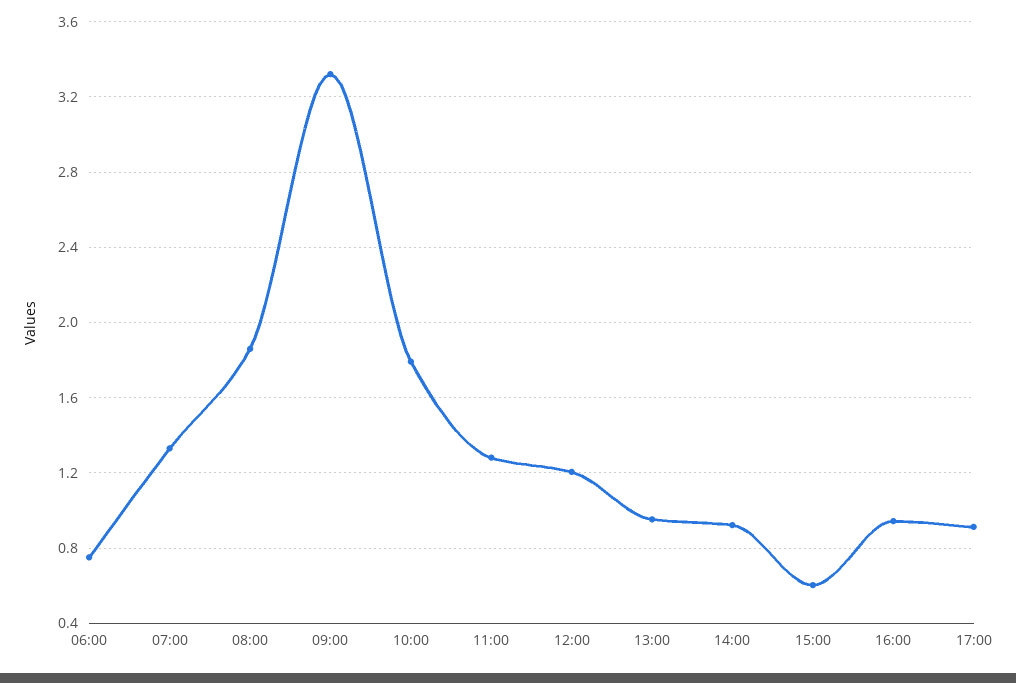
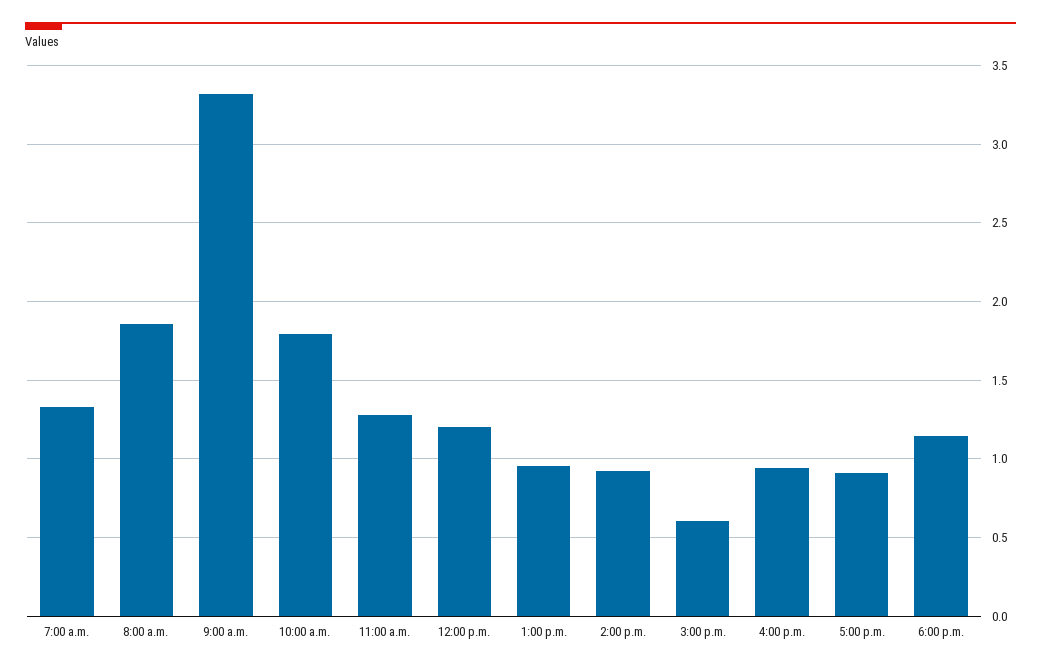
06:00: 0.75 -> none
6:00 p.m.: none -> 1.15

